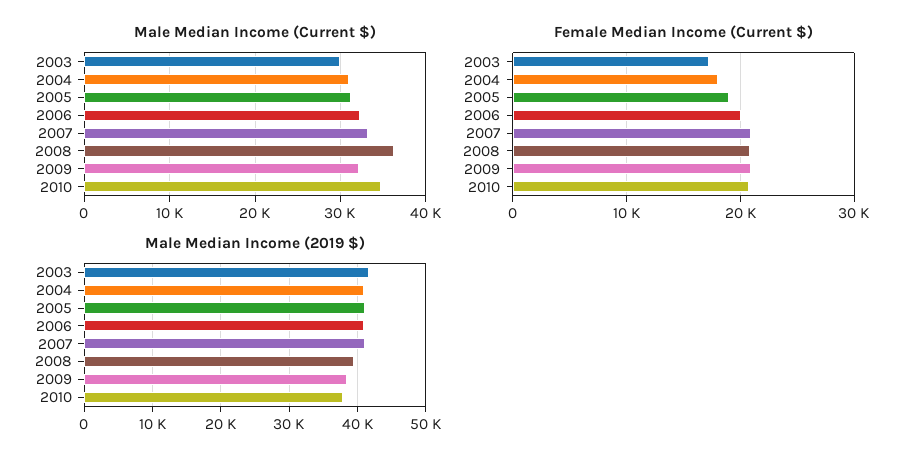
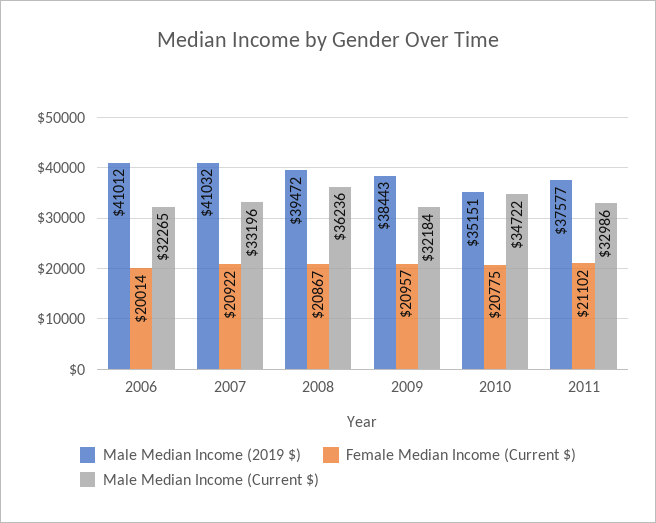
Male Median Income (Current $), 2003: 30000 -> none
Male Median Income (Current $), 2004: 31000 -> none
Male Median Income (Current $), 2005: 31000 -> none
Female Median Income (Current $), 2003: 17000 -> none
Female Median Income (Current $), 2004: 18000 -> none
Female Median Income (Current $), 2005: 19000 -> none
Male Median Income (2019 $), 2003: 42000 -> none
Male Median Income (2019 $), 2004: 41000 -> none
Male Median Income (2019 $), 2005: 41000 -> none
Male Median Income (2019 $), 2010: 38000 -> 35151
Male Median Income (2019 $), 2011: none -> 37577
Female Median Income (Current $), 2011: none -> 21102
Male Median Income (Current $), 2011: none -> 32986

